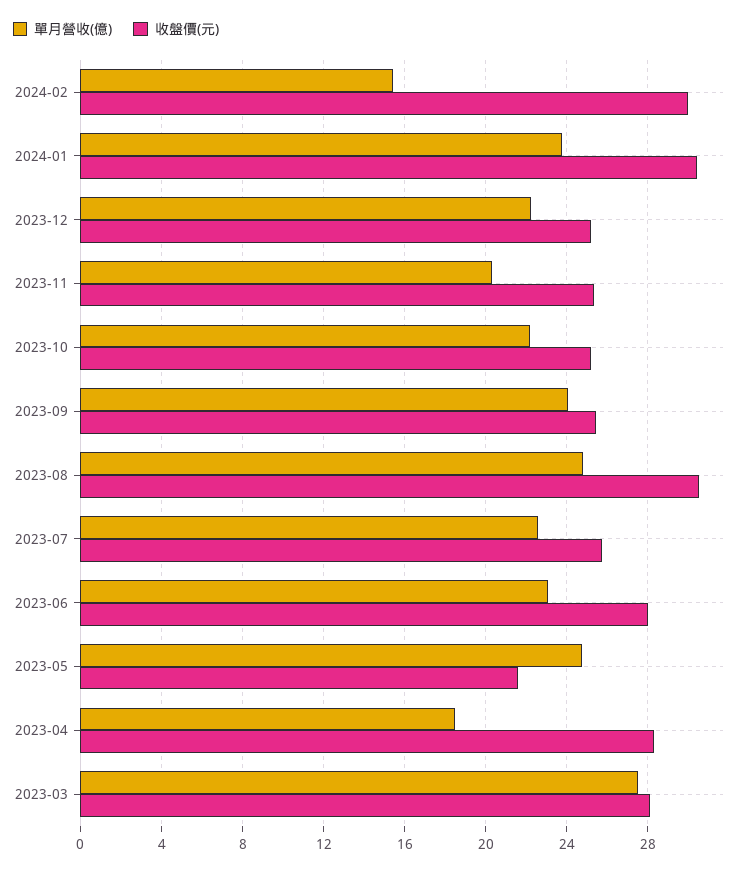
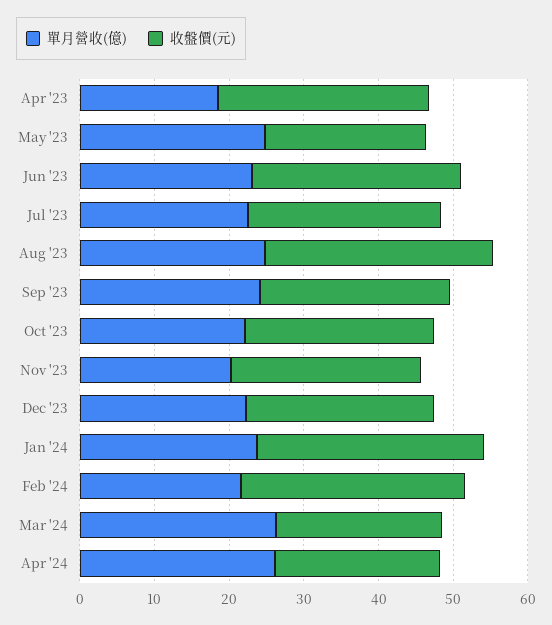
單月營收(億), 2024-02: 15.5 -> 22
單月營收(億), 2023-03: 27.5 -> none
收盤價(元), 2023-03: 28 -> none
單月營收(億), Mar '24: none -> 26
收盤價(元), Mar '24: none -> 22
單月營收(億), Apr '24: none -> 26
收盤價(元), Apr '24: none -> 22

